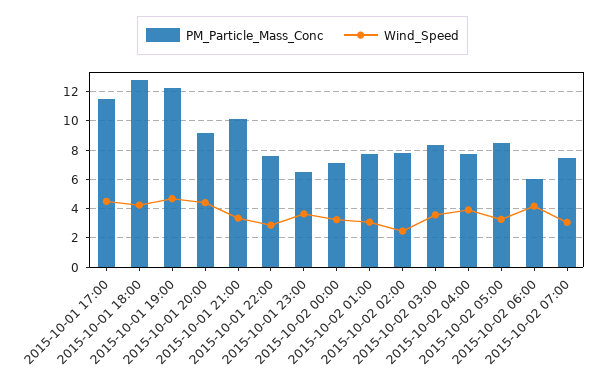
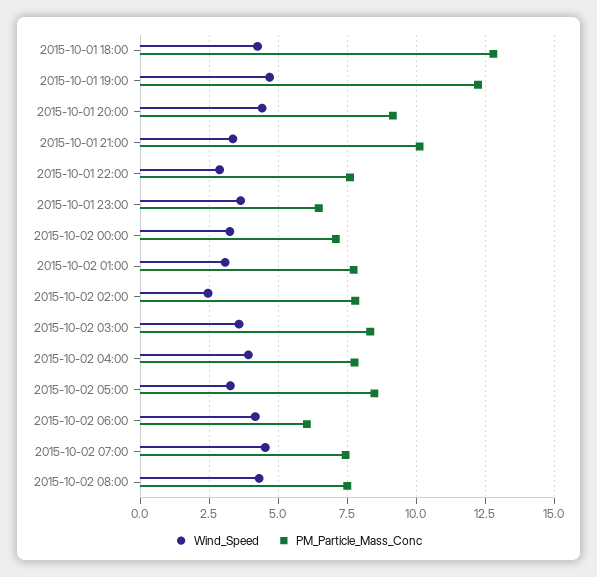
PM_Particle_Mass_Conc, 2015-10-01 17:00: 11.5 -> none
Wind_Speed, 2015-10-01 17:00: 4.5 -> none
Wind_Speed, 2015-10-02 07:00: 3 -> 4.5
Wind_Speed, 2015-10-02 08:00: none -> 4.25
PM_Particle_Mass_Conc, 2015-10-02 08:00: none -> 7.5

